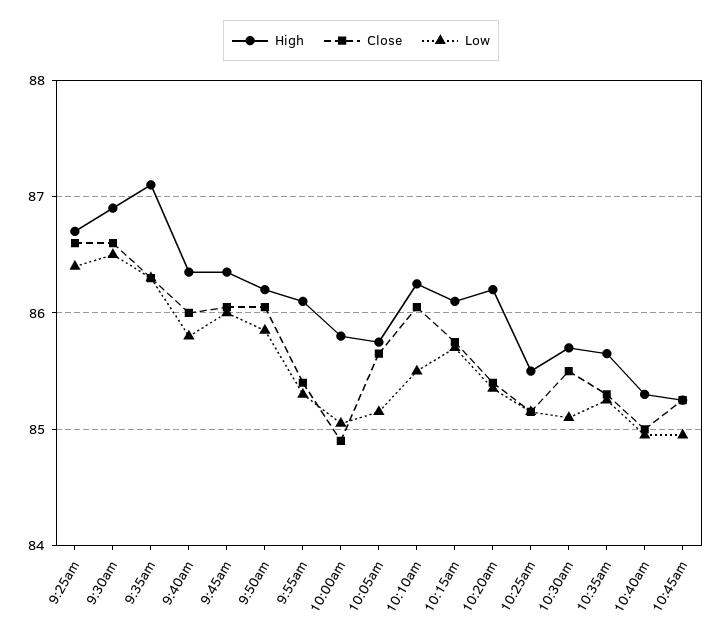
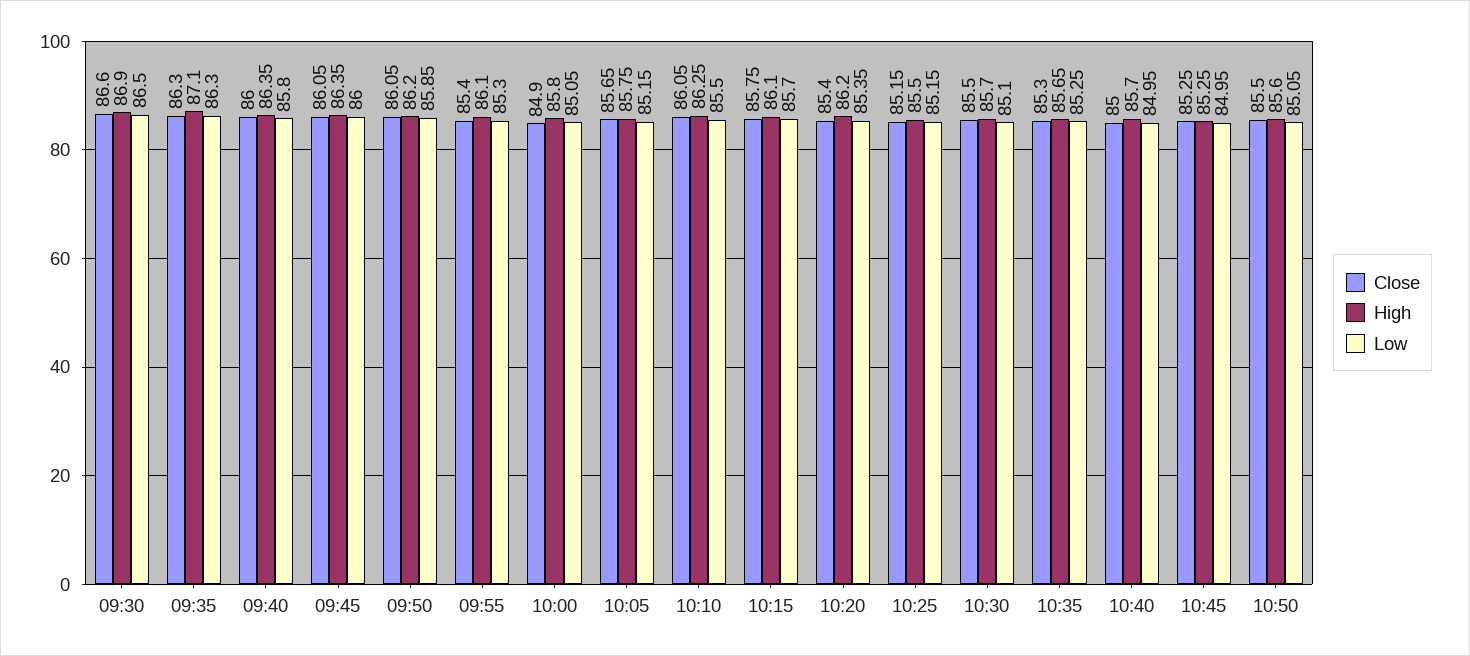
High, 9:25am: 86.7 -> none
Close, 9:25am: 86.6 -> none
Low, 9:25am: 86.4 -> none
High, 10:40am: 85.3 -> 85.7
Close, 10:50: none -> 85.5
High, 10:50: none -> 85.6
Low, 10:50: none -> 85.05

